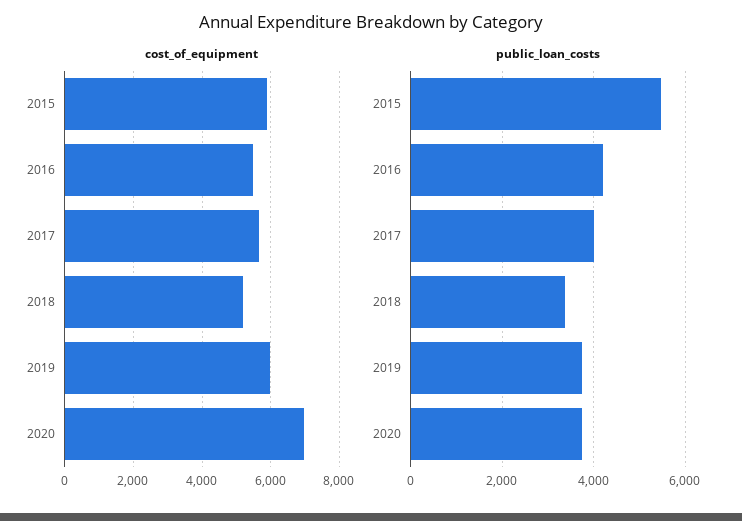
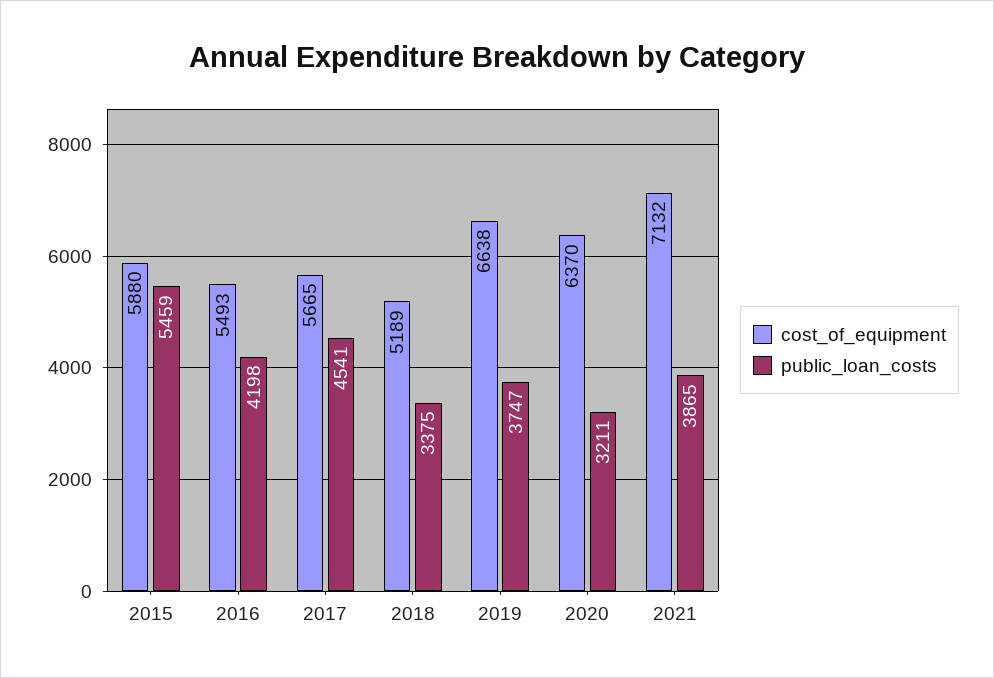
cost_of_equipment, 2019: 6000 -> 6638
cost_of_equipment, 2020: 7000 -> 6370
public_loan_costs, 2017: 4000 -> 4541
public_loan_costs, 2020: 3800 -> 3211
cost_of_equipment, 2021: none -> 7132
public_loan_costs, 2021: none -> 3865

